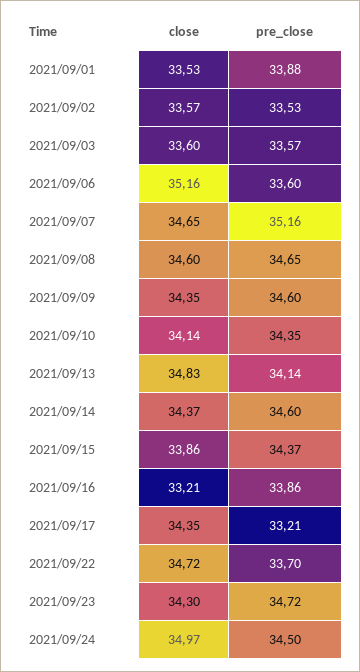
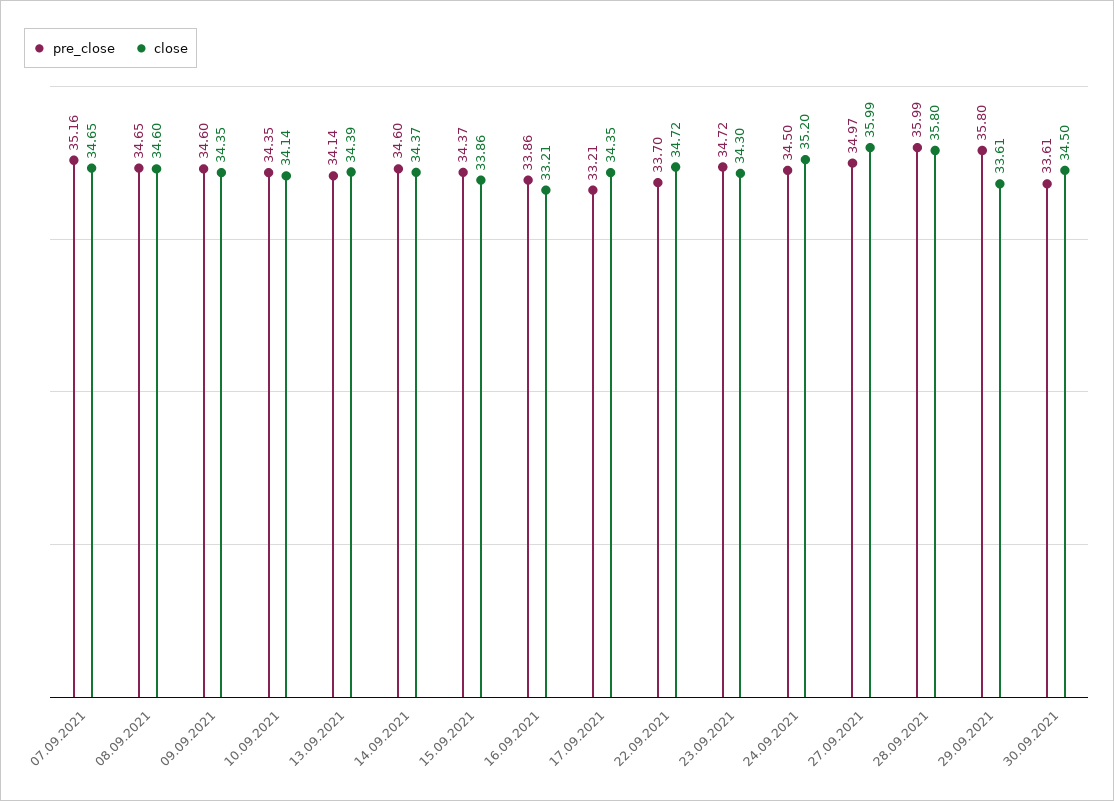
close, 2021/09/01: 33.53 -> none
pre_close, 2021/09/01: 33.88 -> none
close, 2021/09/02: 33.57 -> none
pre_close, 2021/09/02: 33.53 -> none
close, 2021/09/03: 33.6 -> none
pre_close, 2021/09/03: 33.57 -> none
close, 2021/09/06: 35.16 -> none
pre_close, 2021/09/06: 33.6 -> none
close, 2021/09/13: 34.83 -> 34.39
close, 2021/09/24: 34.97 -> 35.2
pre_close, 27.09.2021: none -> 34.97
close, 27.09.2021: none -> 35.99
pre_close, 28.09.2021: none -> 35.99
close, 28.09.2021: none -> 35.8
pre_close, 29.09.2021: none -> 35.8
close, 29.09.2021: none -> 33.61
pre_close, 30.09.2021: none -> 33.61
close, 30.09.2021: none -> 34.5

